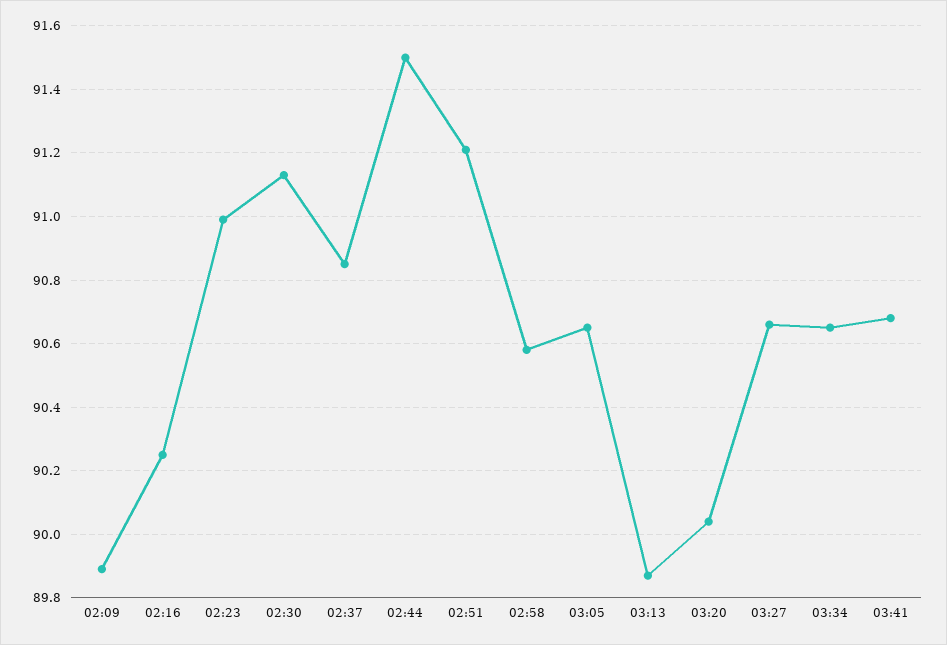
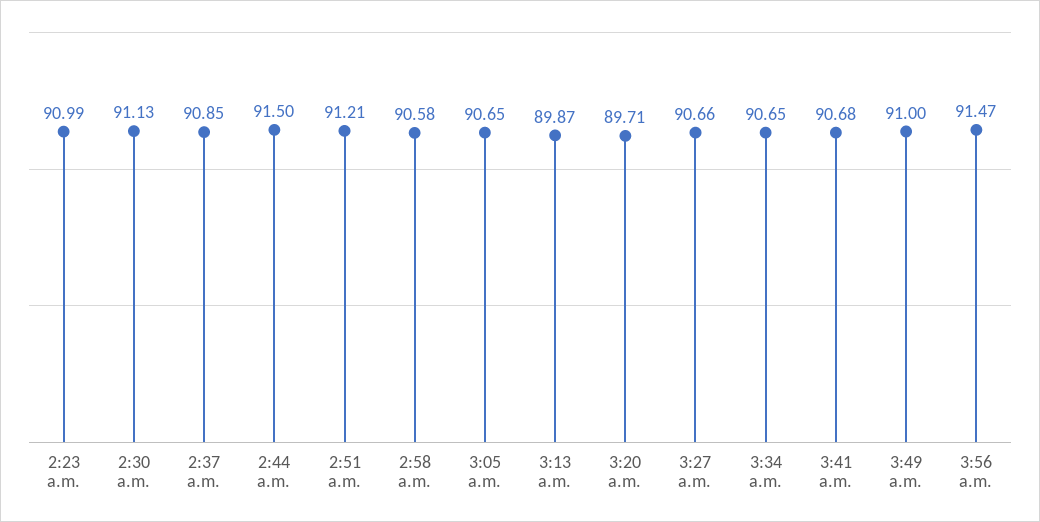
02:09: 89.9 -> none
02:16: 90.25 -> none
03:20: 90.05 -> 89.71
3:49 a.m.: none -> 91
3:56 a.m.: none -> 91.47

